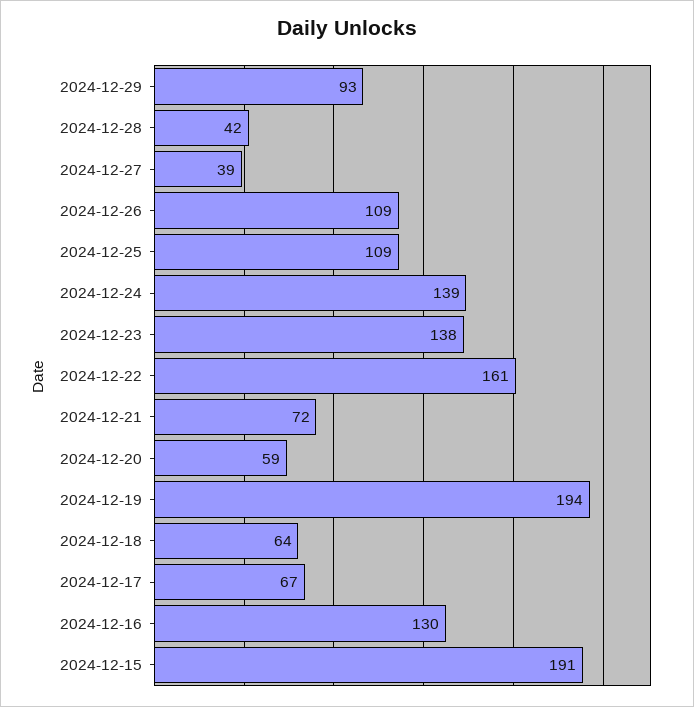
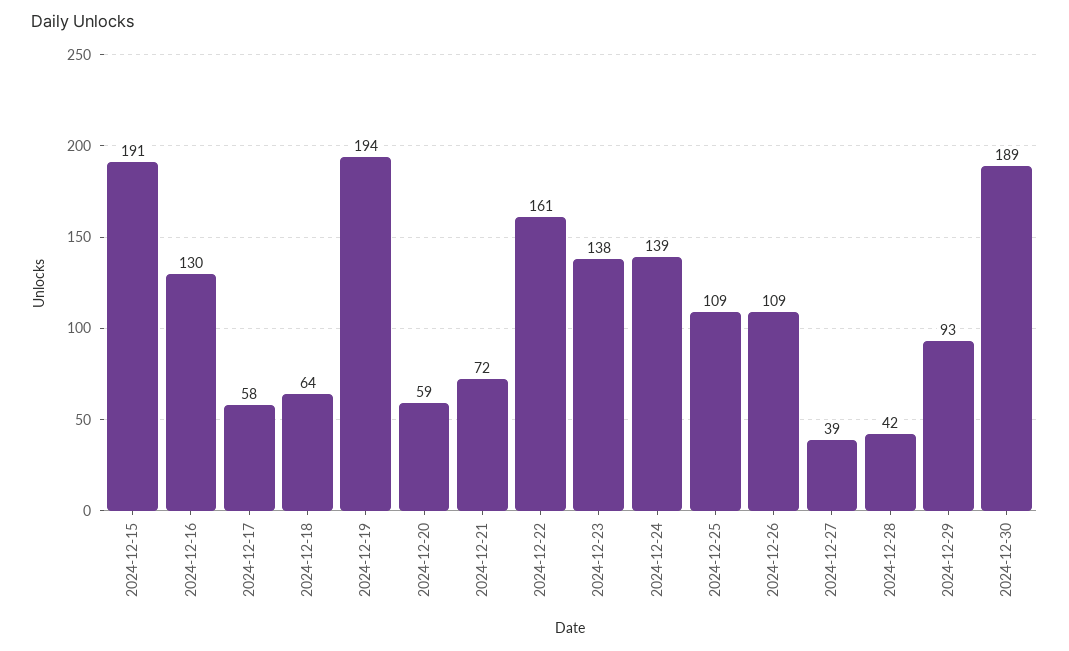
2024-12-17: 67 -> 58
2024-12-30: none -> 189

